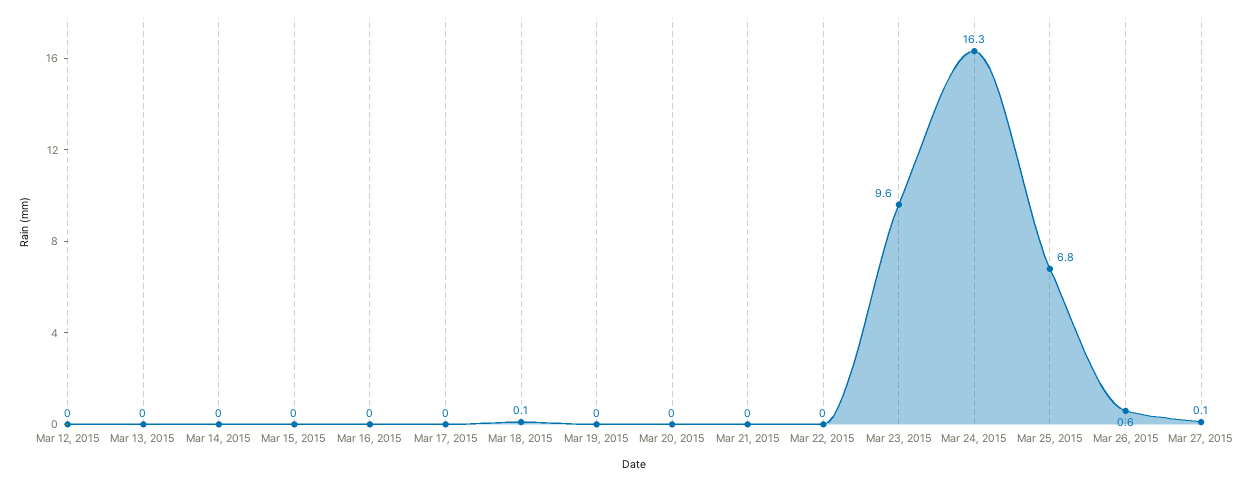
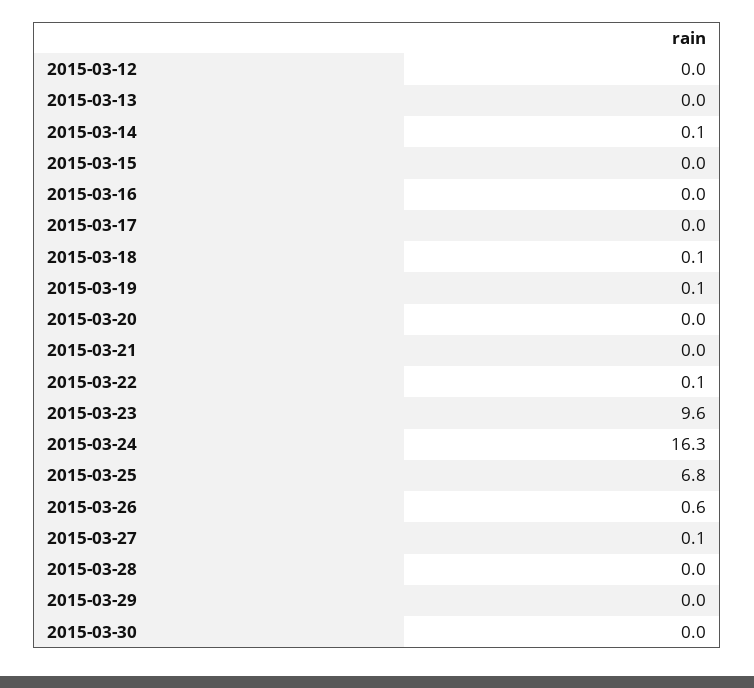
Mar 14, 2015: 0 -> 0.1
Mar 19, 2015: 0 -> 0.1
Mar 22, 2015: 0 -> 0.1
2015-03-28: none -> 0
2015-03-29: none -> 0
2015-03-30: none -> 0

